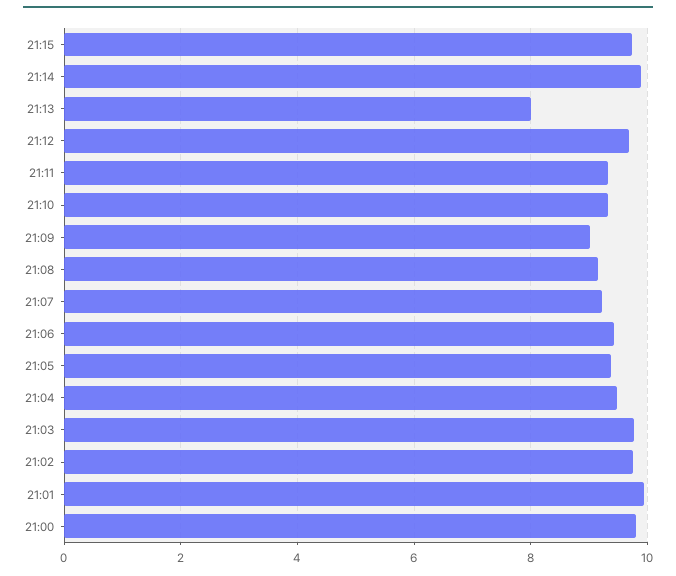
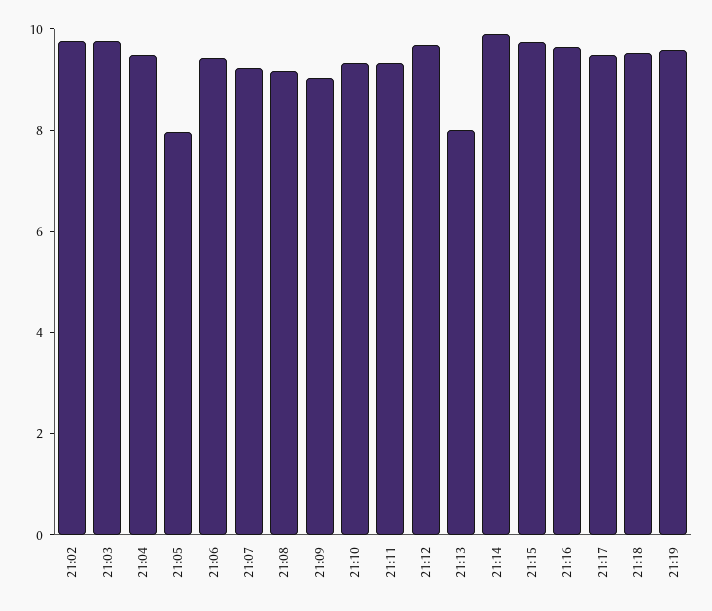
21:05: 9.4 -> 8
21:01: 10 -> none
21:00: 9.8 -> none
21:16: none -> 9.5
21:17: none -> 9.5
21:18: none -> 9.5
21:19: none -> 9.5

